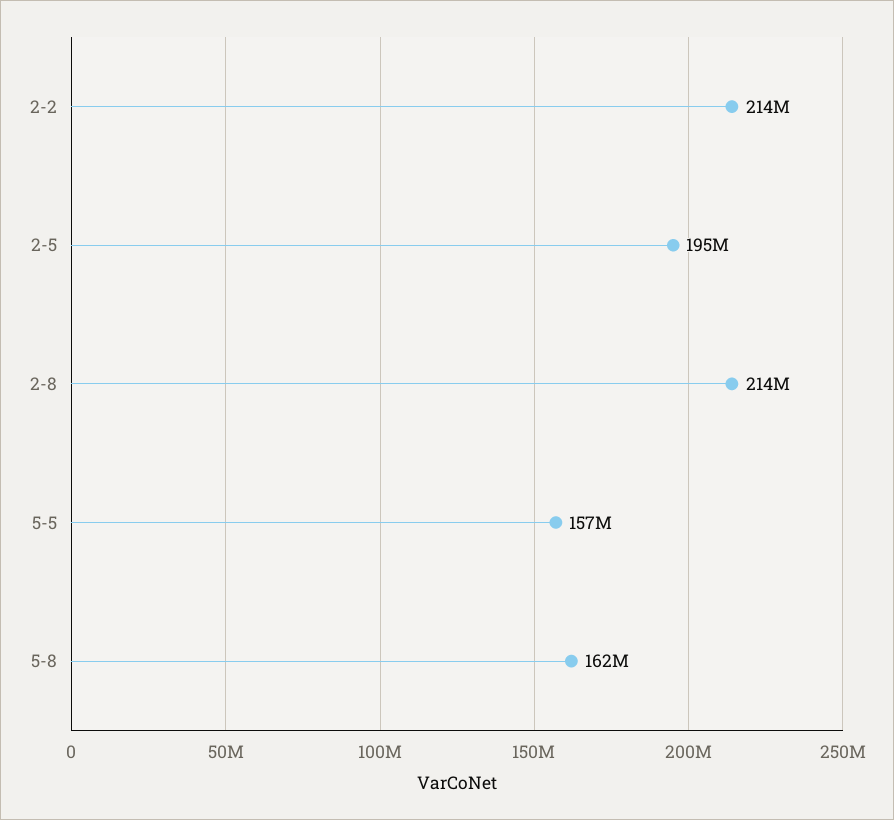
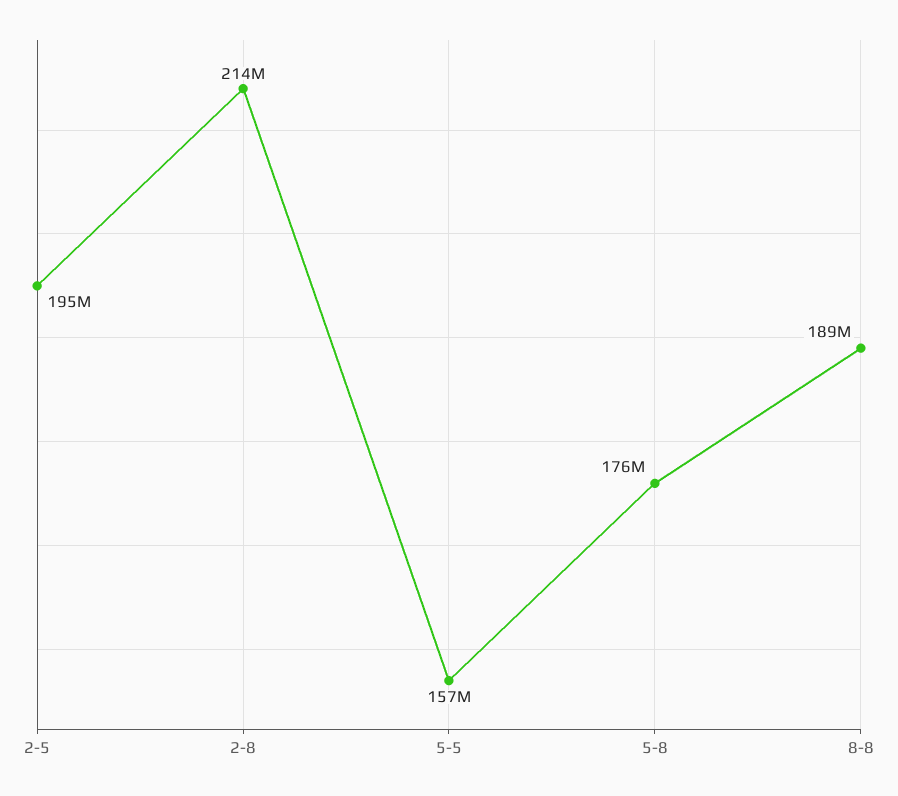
2-2: 214000000 -> none
5-8: 162000000 -> 176000000
8-8: none -> 189000000

